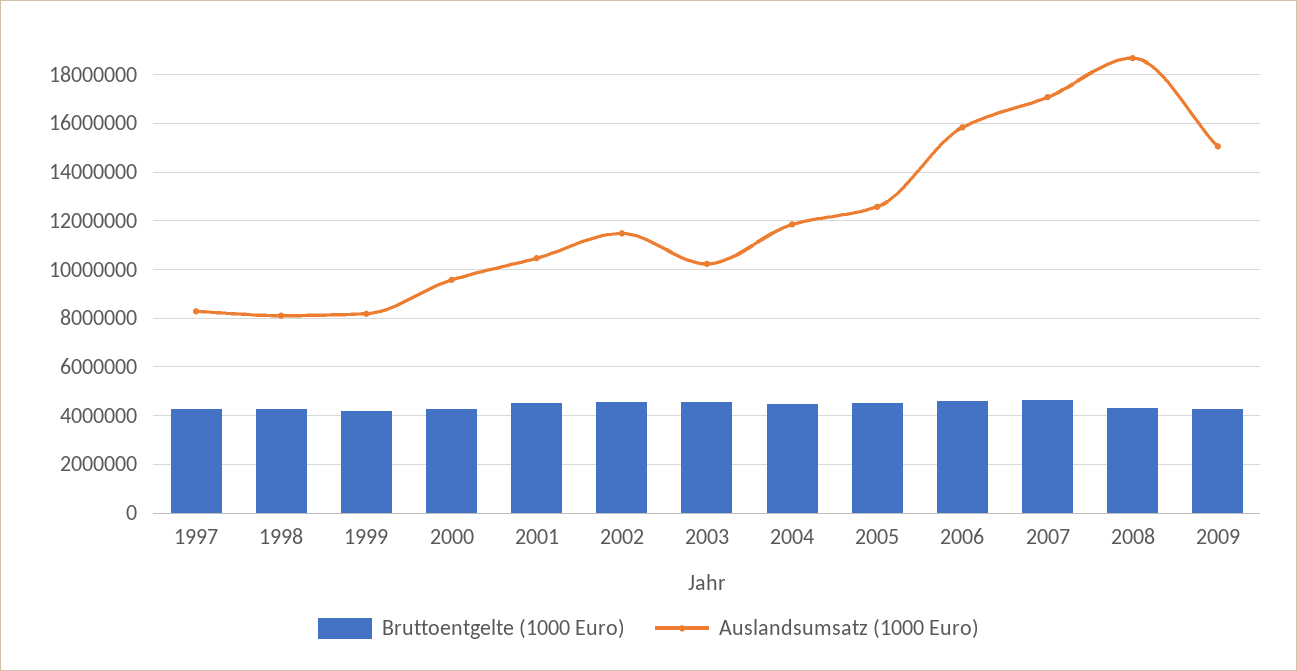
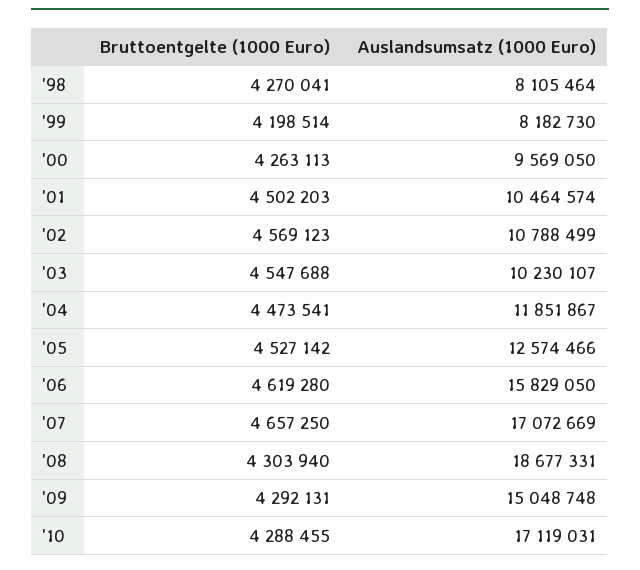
Bruttoentgelte (1000 Euro), 1997: 4250000 -> none
Auslandsumsatz (1000 Euro), 1997: 8250000 -> none
Auslandsumsatz (1000 Euro), 2002: 11500000 -> 10788499
Bruttoentgelte (1000 Euro), '10: none -> 4288455
Auslandsumsatz (1000 Euro), '10: none -> 17119031

